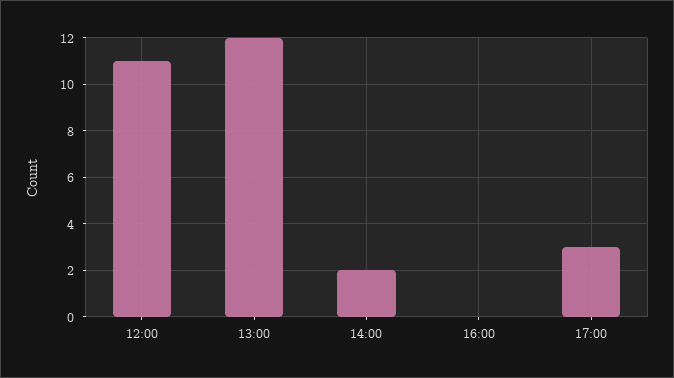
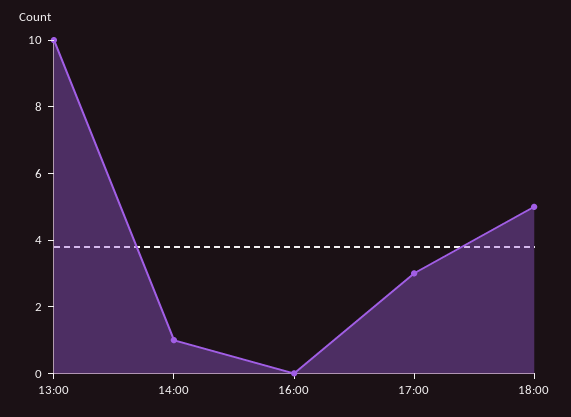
12:00: 11 -> none
13:00: 12 -> 10
14:00: 2 -> 1
18:00: none -> 5

